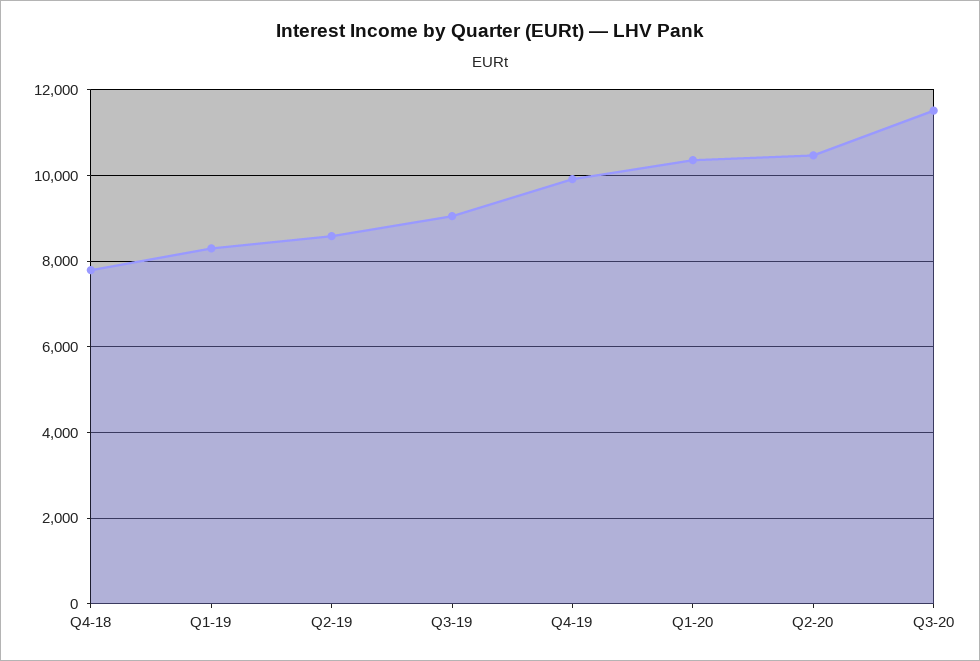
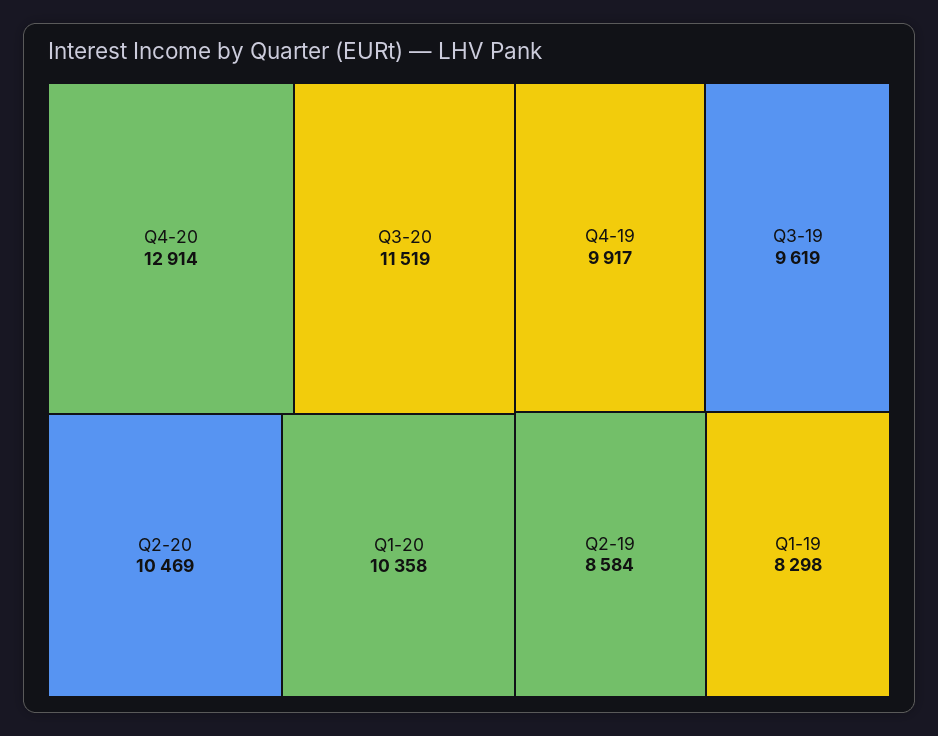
Q4-18: 7800 -> none
Q3-19: 9000 -> 9619
Q4-20: none -> 12914

